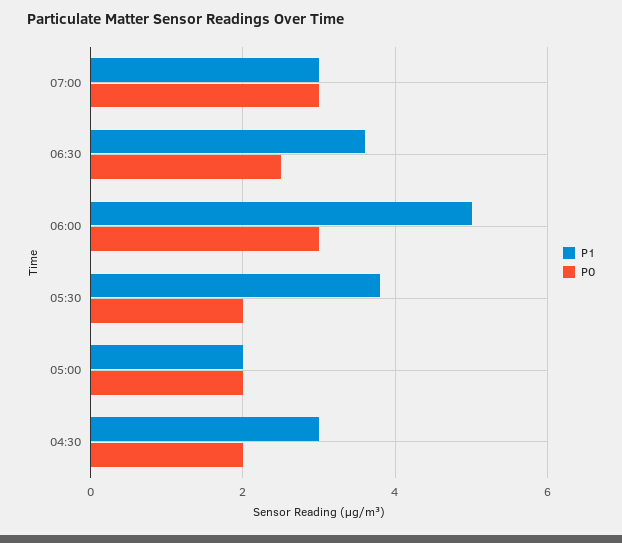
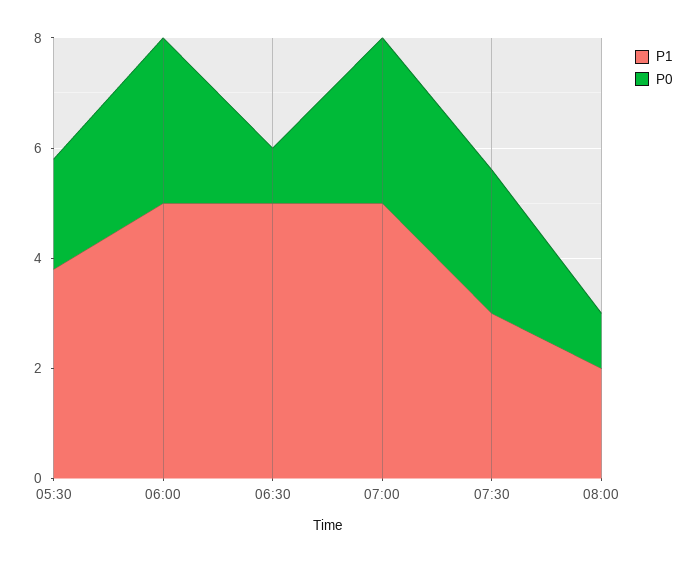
P1, 07:00: 3 -> 5
P1, 06:30: 3.5 -> 5
P0, 06:30: 2.5 -> 1
P1, 05:00: 2 -> none
P0, 05:00: 2 -> none
P1, 04:30: 3 -> none
P0, 04:30: 2 -> none
P1, 07:30: none -> 3
P0, 07:30: none -> 2.5
P1, 08:00: none -> 2
P0, 08:00: none -> 1

